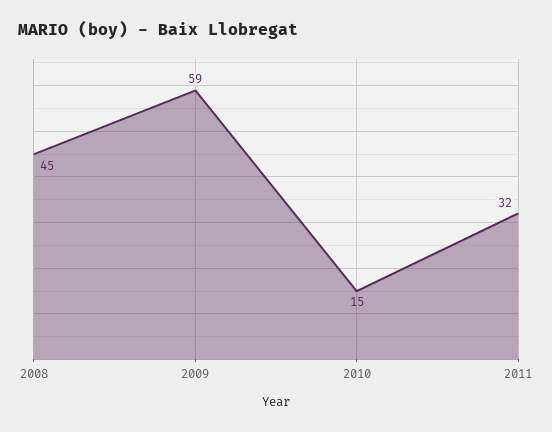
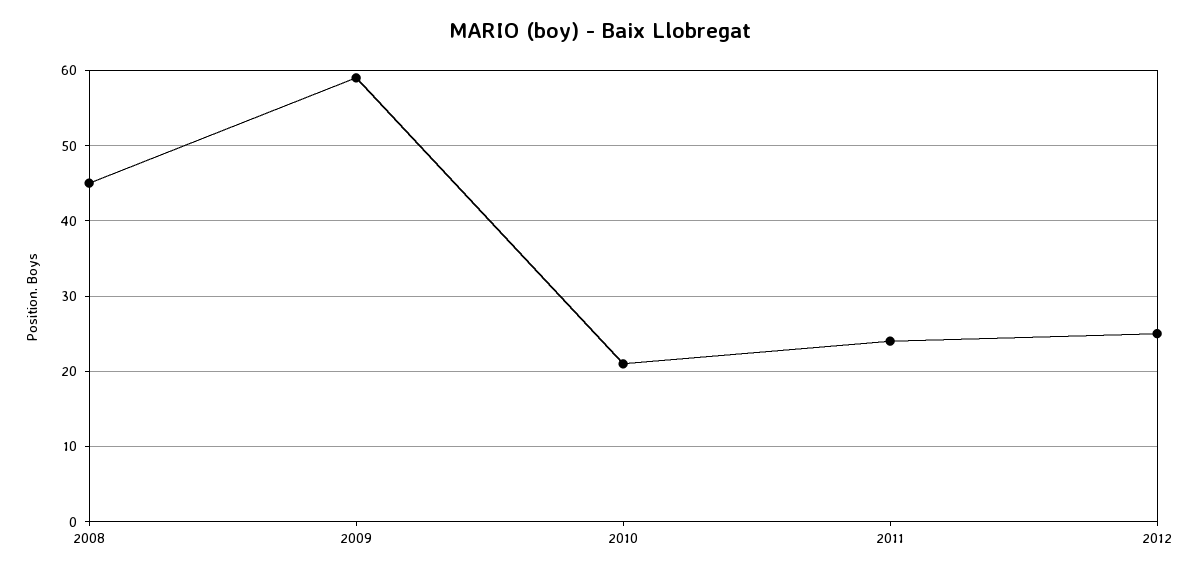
2010: 15 -> 21
2011: 32 -> 24
2012: none -> 25

